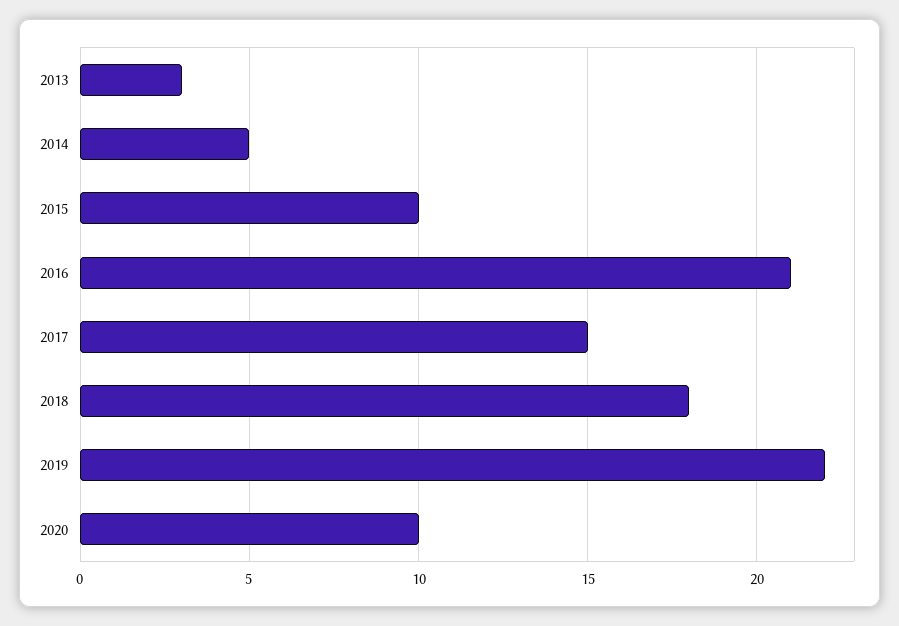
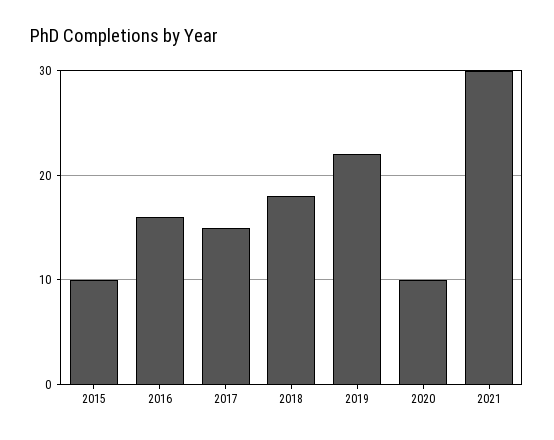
2013: 3 -> none
2014: 5 -> none
2016: 21 -> 16
2021: none -> 30

